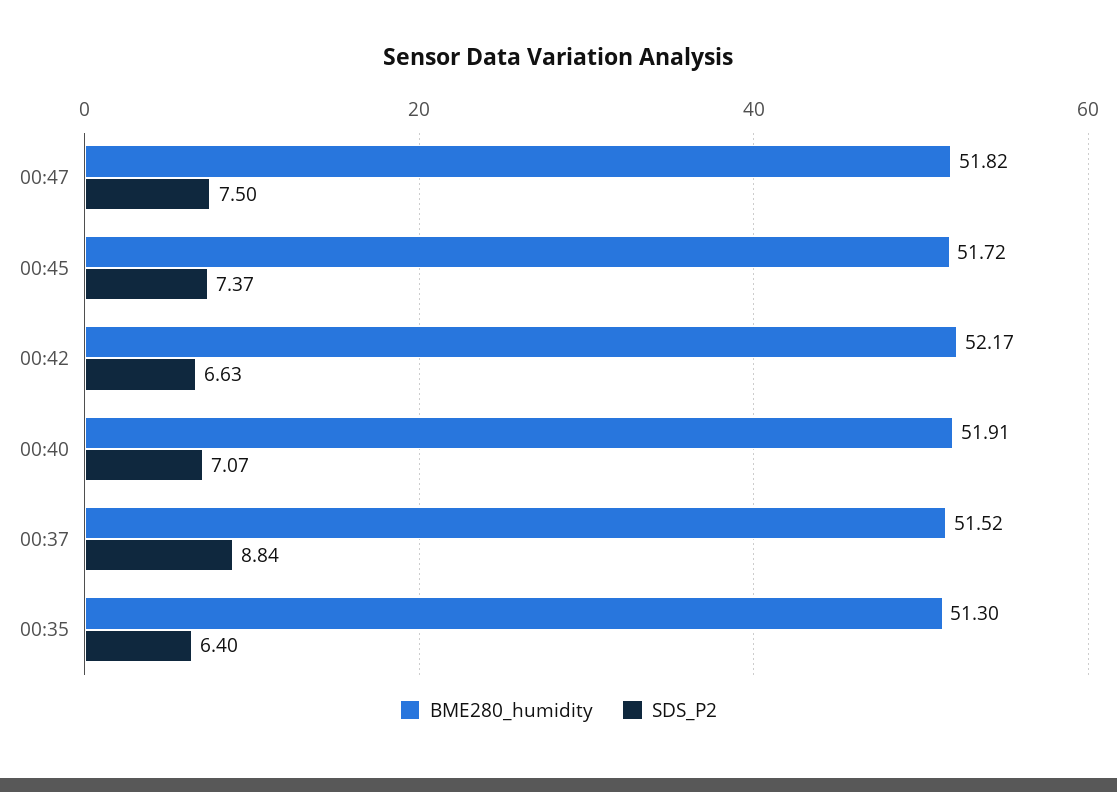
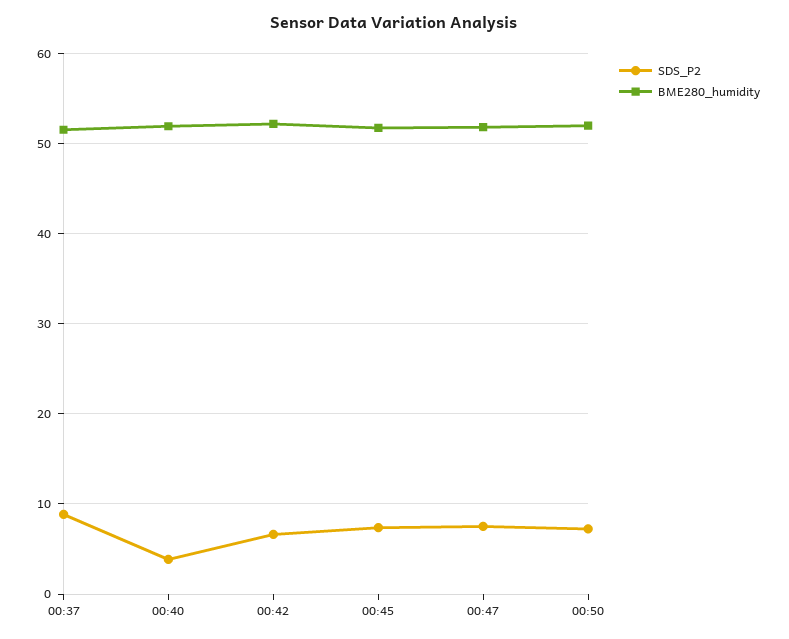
SDS_P2, 00:40: 7.07 -> 4
BME280_humidity, 00:35: 51.3 -> none
SDS_P2, 00:35: 6.4 -> none
SDS_P2, 00:50: none -> 7
BME280_humidity, 00:50: none -> 52

